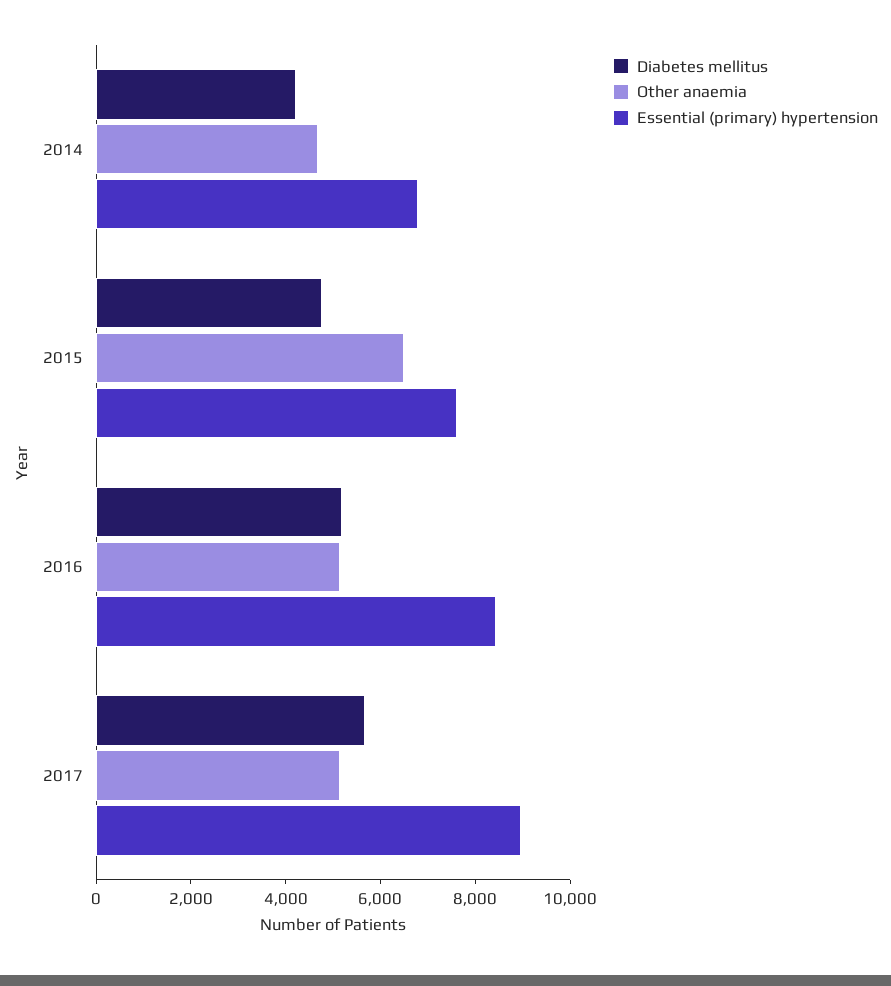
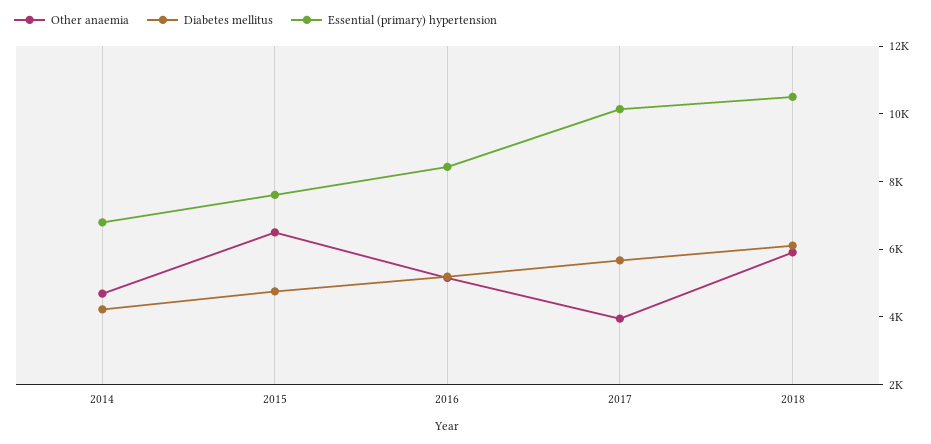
Other anaemia, 2017: 5000 -> 4000
Essential (primary) hypertension, 2017: 9000 -> 10000
Other anaemia, 2018: none -> 6000
Diabetes mellitus, 2018: none -> 6000
Essential (primary) hypertension, 2018: none -> 10500

